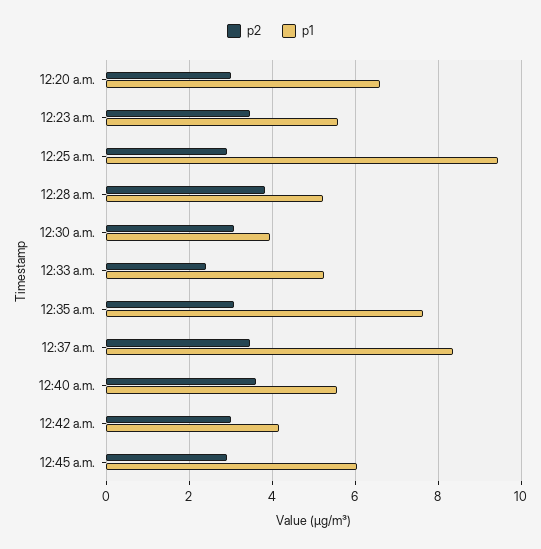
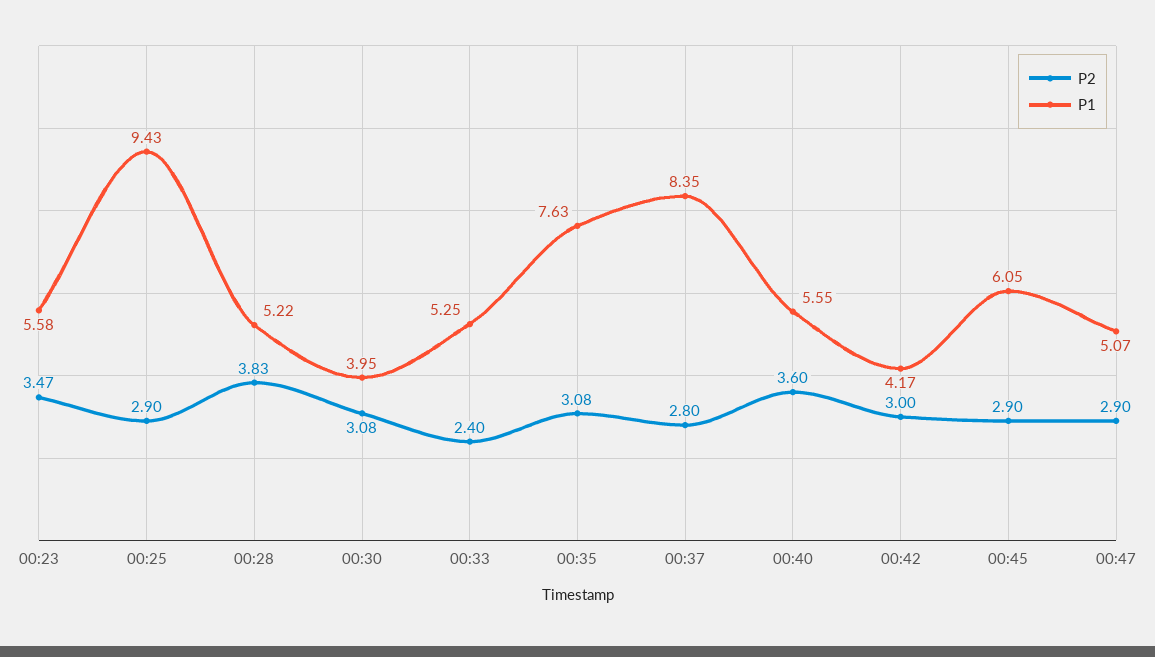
p2, 12:20 a.m.: 3 -> none
p1, 12:20 a.m.: 6.6 -> none
p2, 12:37 a.m.: 3.4 -> 2.8
p2, 00:47: none -> 2.9
p1, 00:47: none -> 5.07

